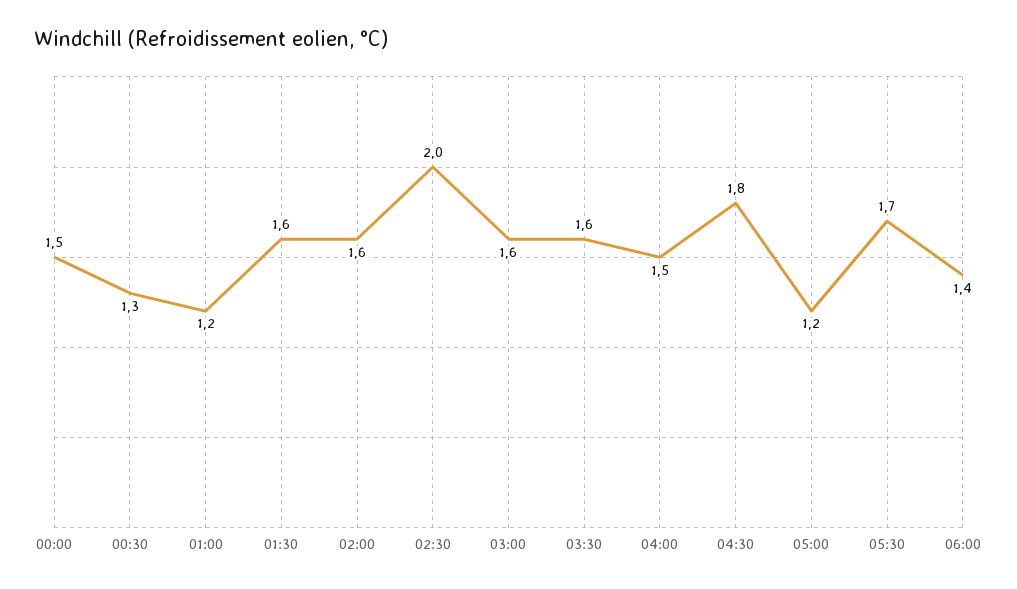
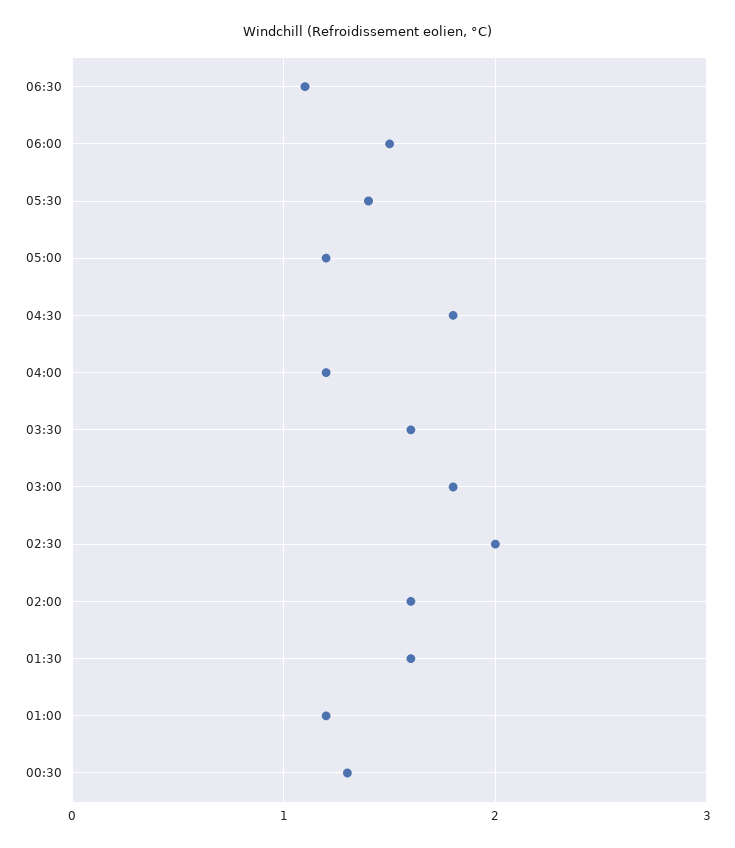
00:00: 1.5 -> none
03:00: 1.6 -> 1.8
04:00: 1.5 -> 1.2
05:30: 1.7 -> 1.4
06:00: 1.4 -> 1.5
06:30: none -> 1.1

